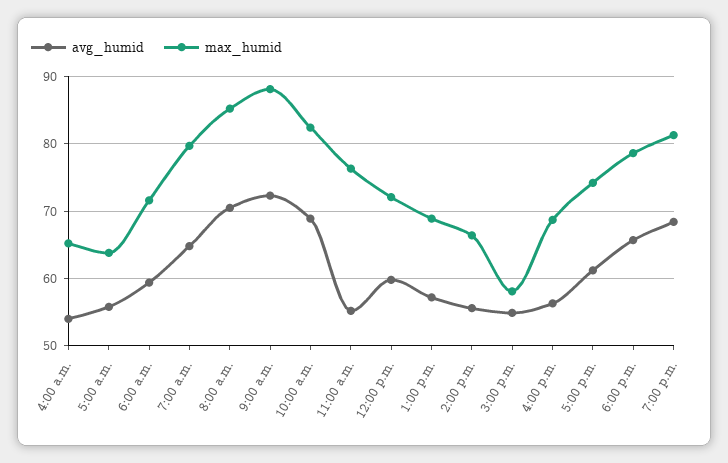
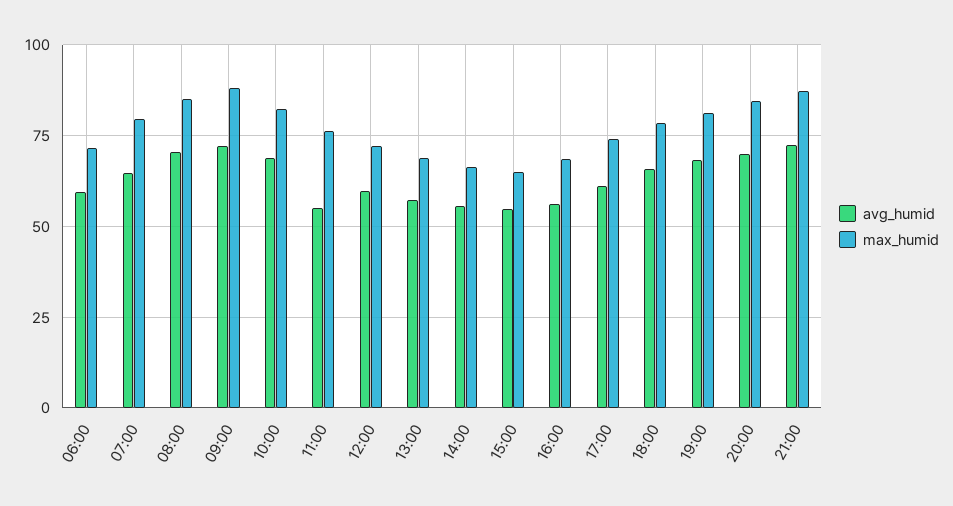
avg_humid, 4:00 a.m.: 54 -> none
max_humid, 4:00 a.m.: 65 -> none
avg_humid, 5:00 a.m.: 56 -> none
max_humid, 5:00 a.m.: 64 -> none
max_humid, 3:00 p.m.: 58 -> 65
avg_humid, 20:00: none -> 70
max_humid, 20:00: none -> 85
avg_humid, 21:00: none -> 72.5
max_humid, 21:00: none -> 87.5

